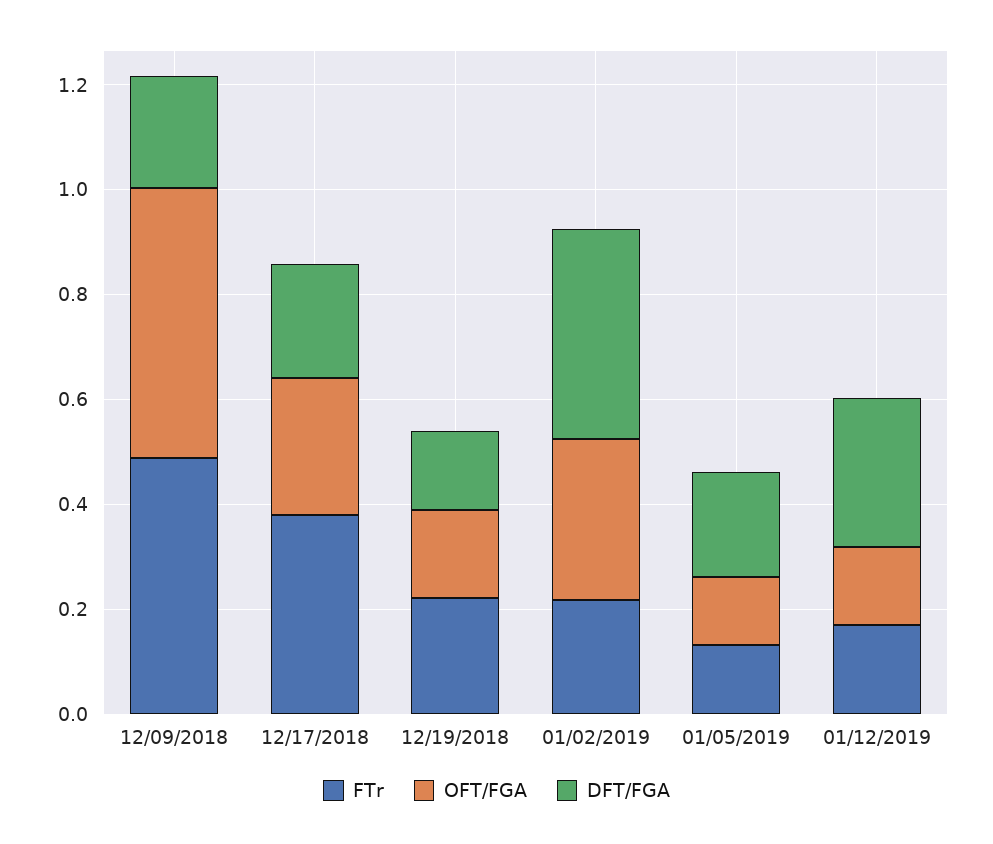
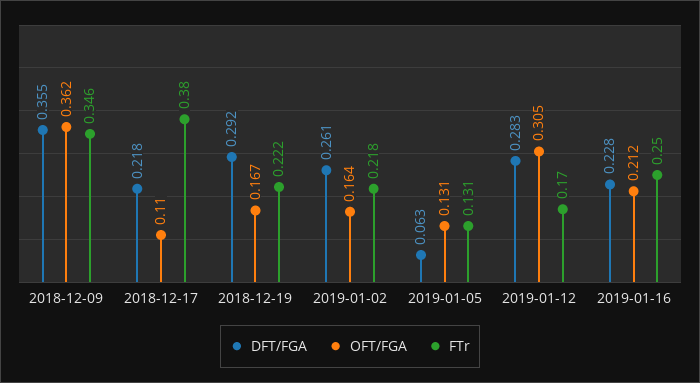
FTr, 12/09/2018: 0.5 -> 0.346
OFT/FGA, 12/09/2018: 0.5 -> 0.362
DFT/FGA, 12/09/2018: 0.2 -> 0.355
OFT/FGA, 12/17/2018: 0.25 -> 0.11
DFT/FGA, 12/19/2018: 0.15 -> 0.292
OFT/FGA, 01/02/2019: 0.3 -> 0.164
DFT/FGA, 01/02/2019: 0.4 -> 0.261
DFT/FGA, 01/05/2019: 0.2 -> 0.063
OFT/FGA, 01/12/2019: 0.15 -> 0.305
DFT/FGA, 2019-01-16: none -> 0.228
OFT/FGA, 2019-01-16: none -> 0.212
FTr, 2019-01-16: none -> 0.25

